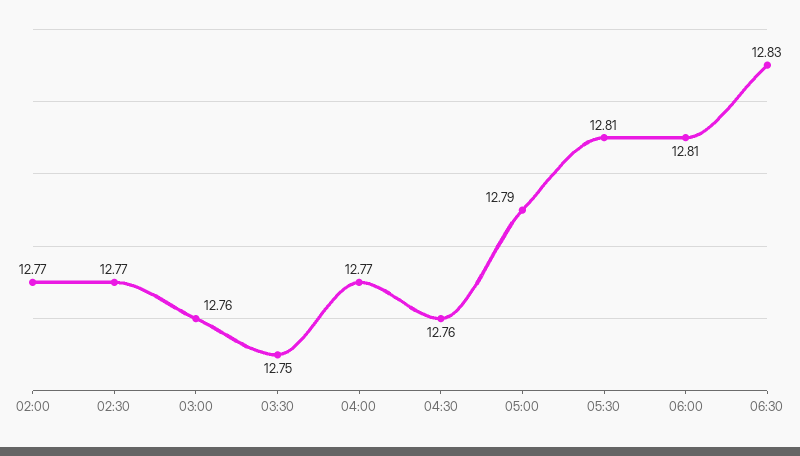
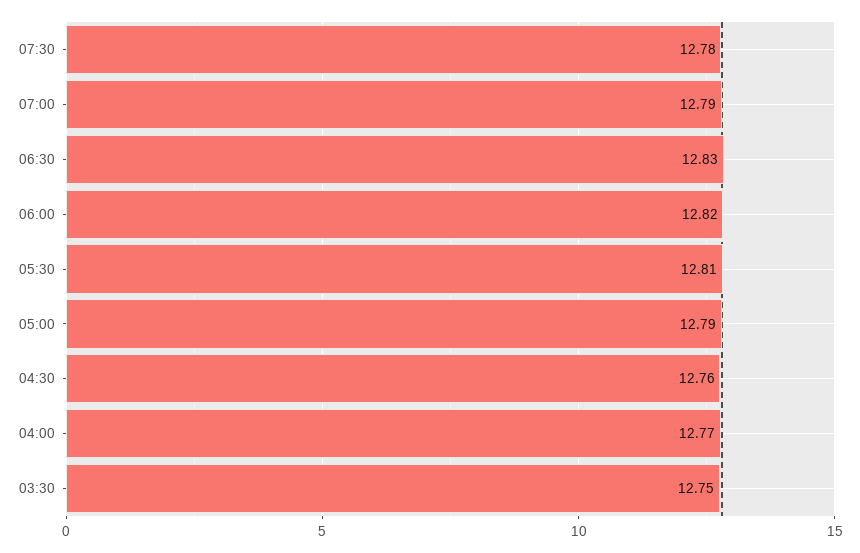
02:00: 12.77 -> none
02:30: 12.77 -> none
03:00: 12.76 -> none
06:00: 12.81 -> 12.82
07:30: none -> 12.78
07:00: none -> 12.79

